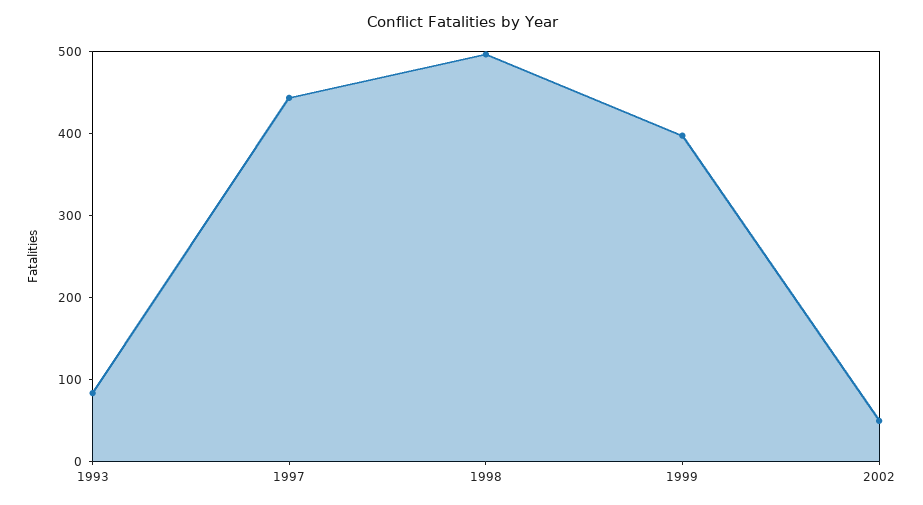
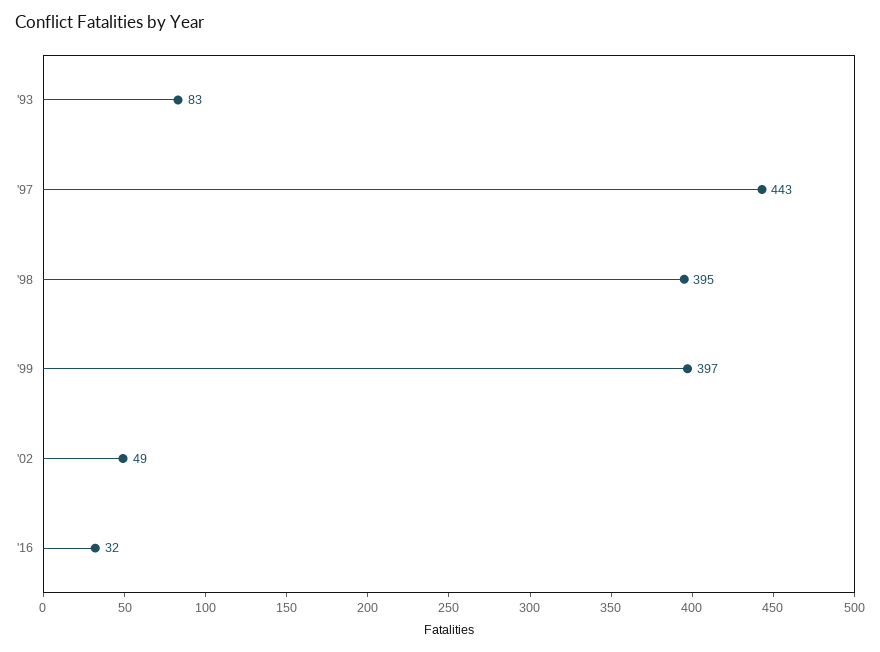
1998: 500 -> 395
'16: none -> 32

